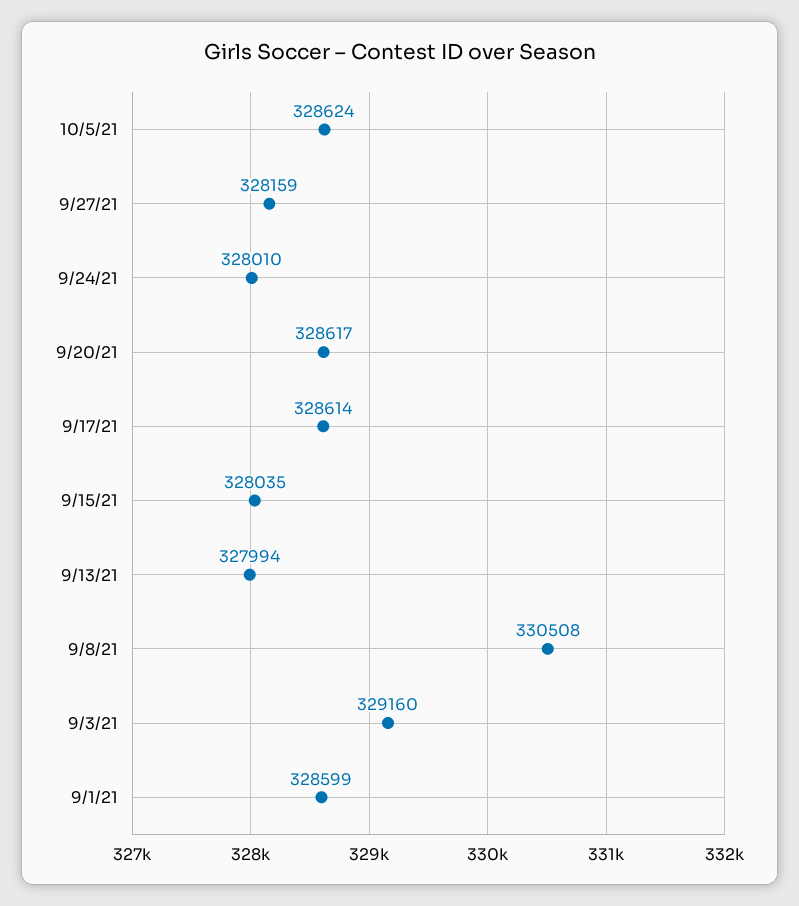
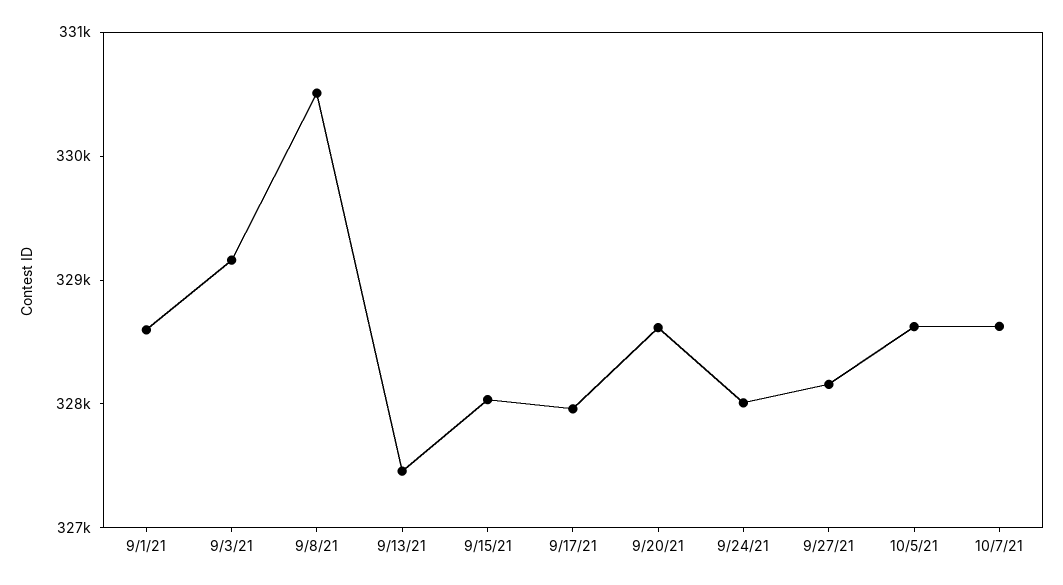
9/17/21: 328614 -> 328000
9/13/21: 327994 -> 327400
10/7/21: none -> 328600

